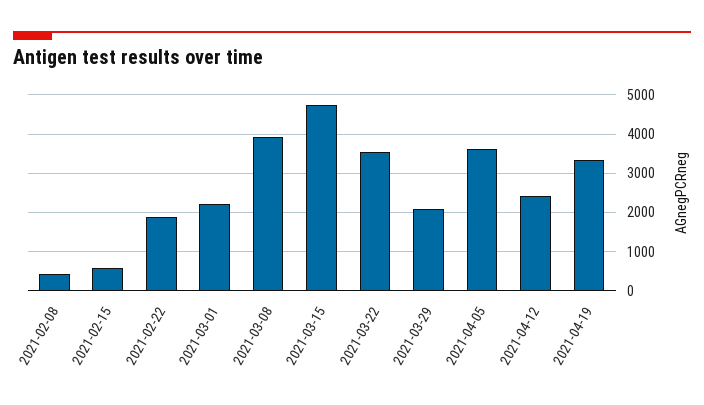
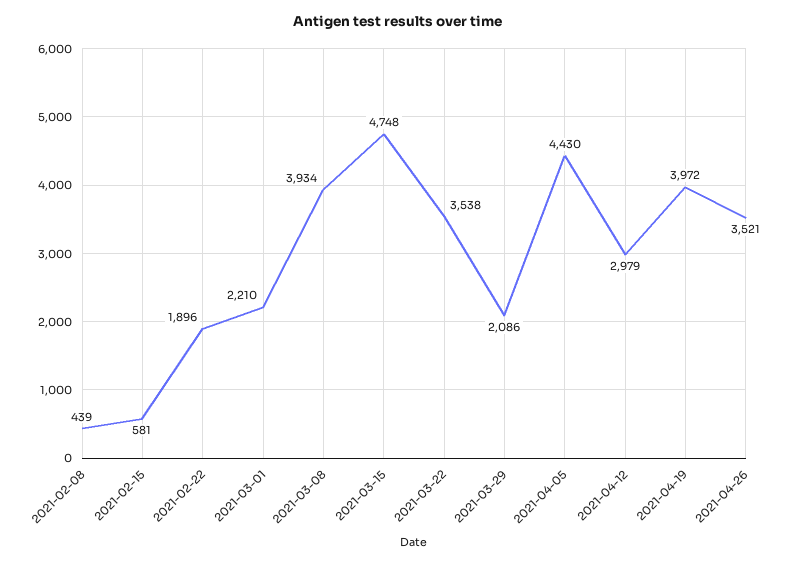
2021-04-05: 3600 -> 4430
2021-04-12: 2400 -> 2979
2021-04-19: 3400 -> 3972
2021-04-26: none -> 3521

